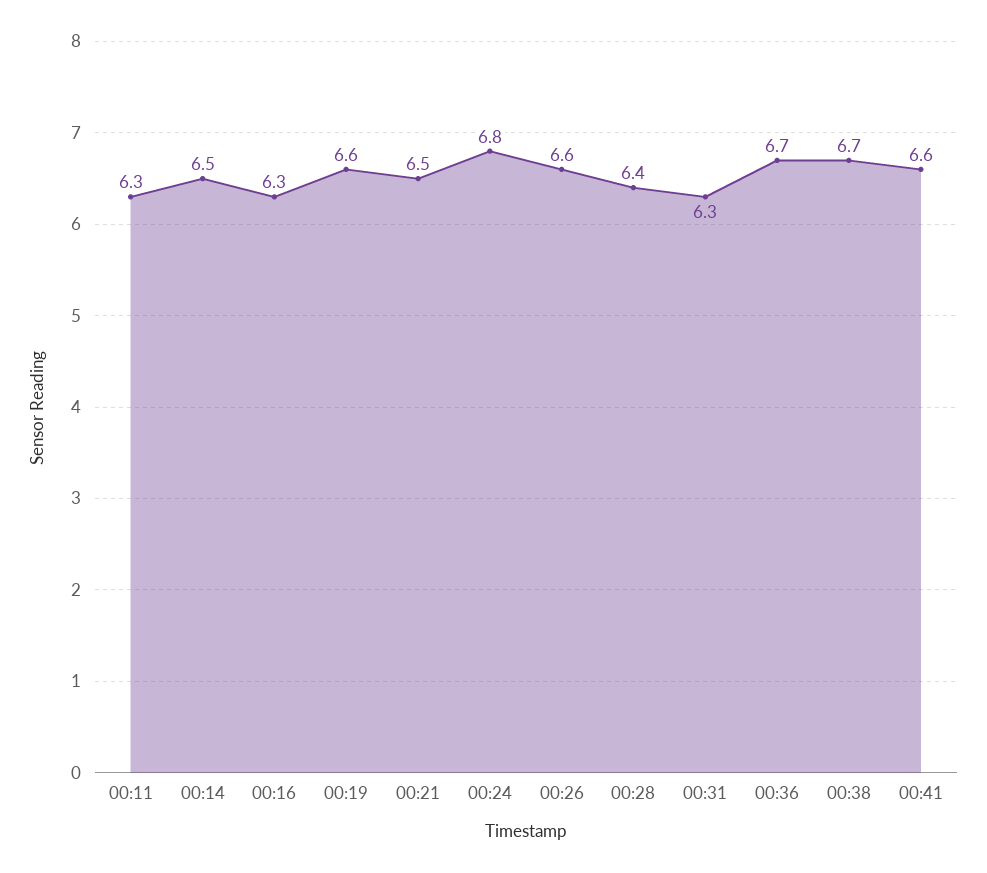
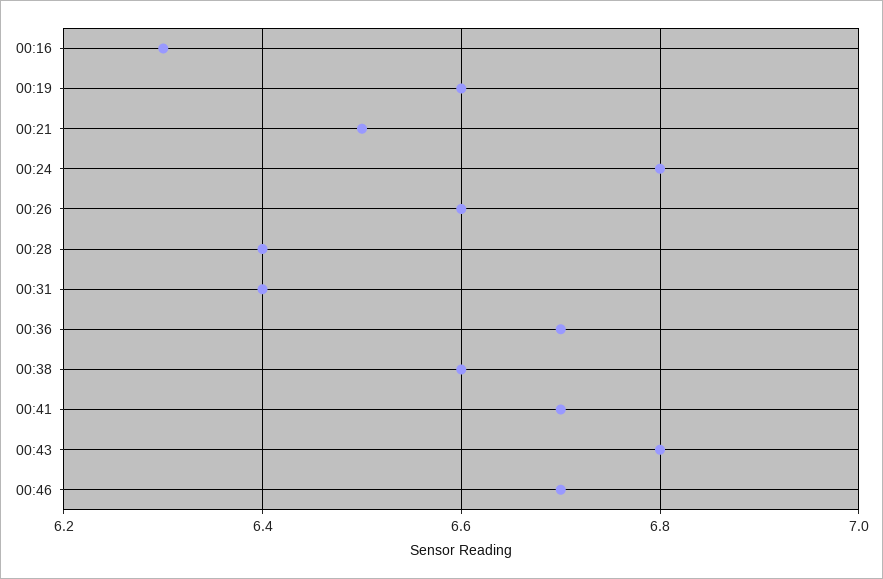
00:11: 6.3 -> none
00:14: 6.5 -> none
00:31: 6.3 -> 6.4
00:38: 6.7 -> 6.6
00:41: 6.6 -> 6.7
00:43: none -> 6.8
00:46: none -> 6.7

